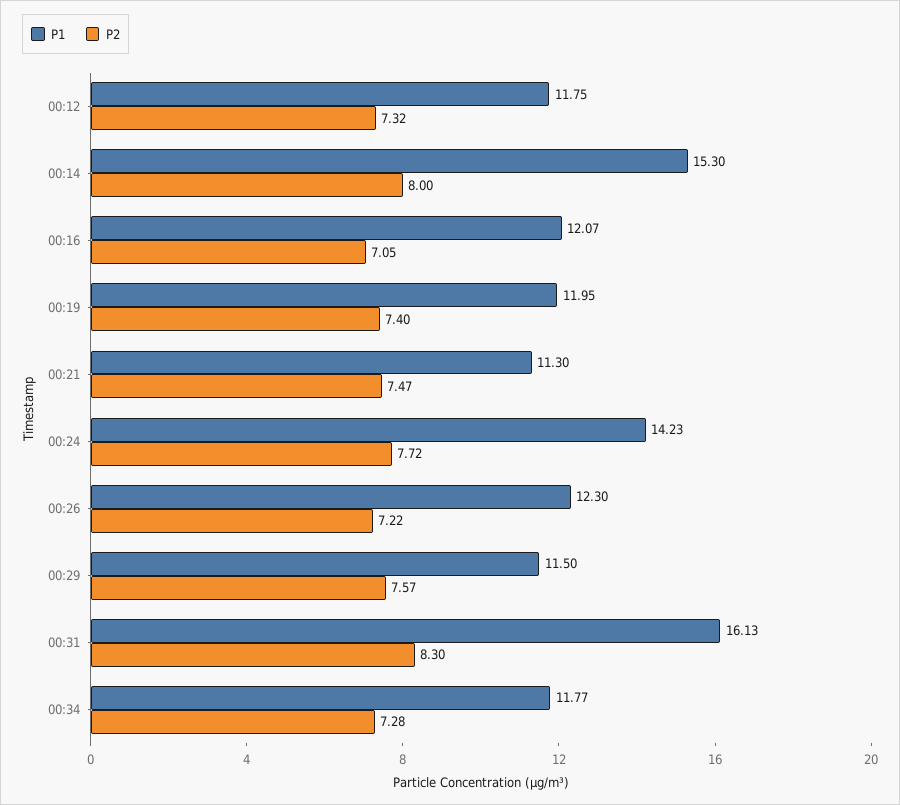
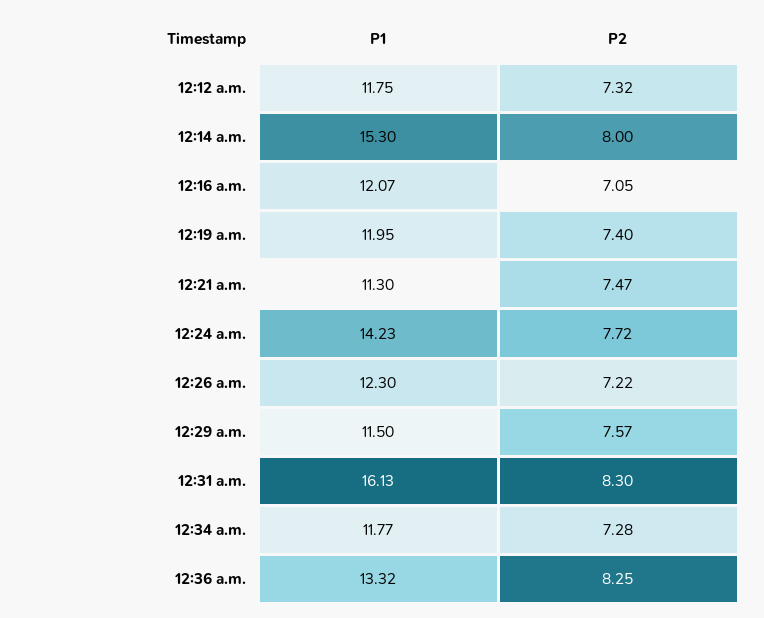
P1, 12:36 a.m.: none -> 13.32
P2, 12:36 a.m.: none -> 8.25

